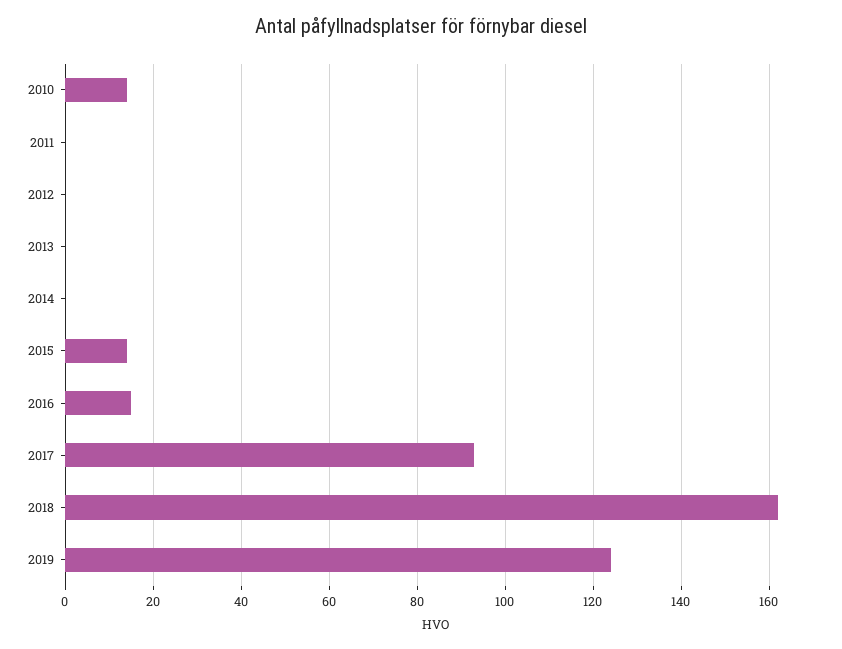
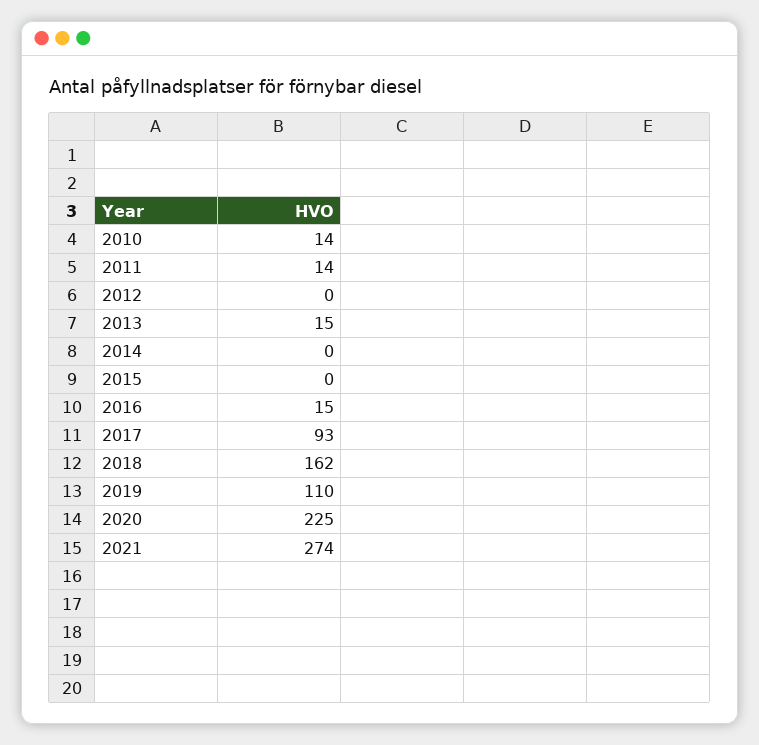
2011: 0 -> 14
2013: 0 -> 15
2015: 15 -> 0
2019: 125 -> 110
2020: none -> 225
2021: none -> 274

